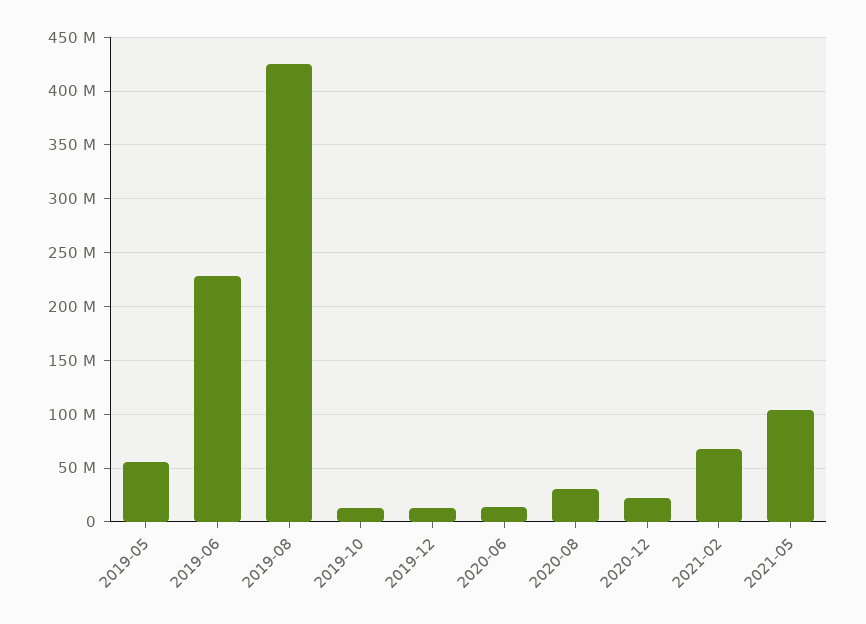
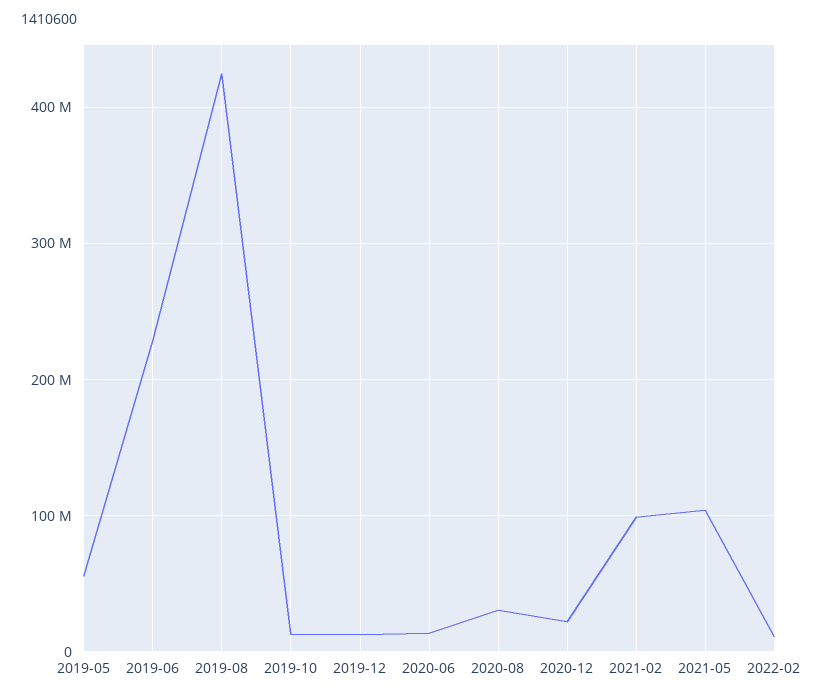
2021-02: 70000000 -> 100000000
2022-02: none -> 10000000

